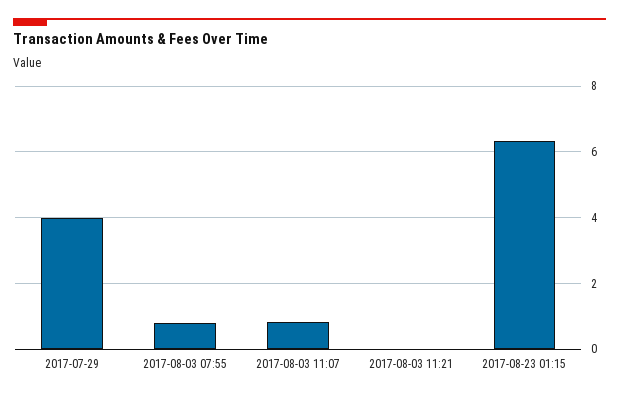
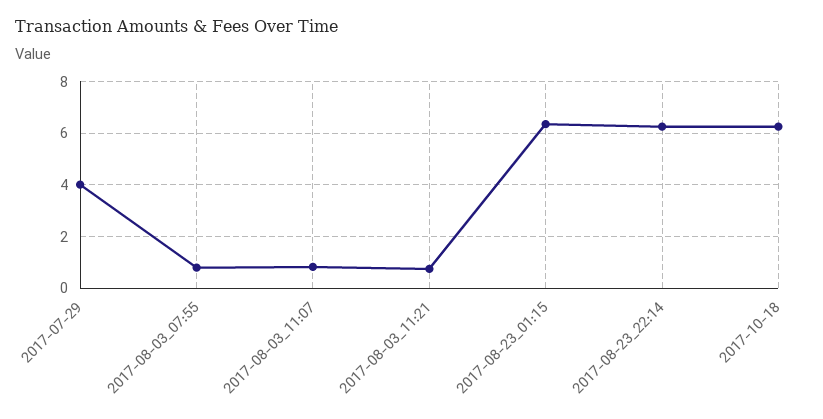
2017-08-03 11:21: 0 -> 0.75
2017-08-23_22:14: none -> 6.25
2017-10-18: none -> 6.25

